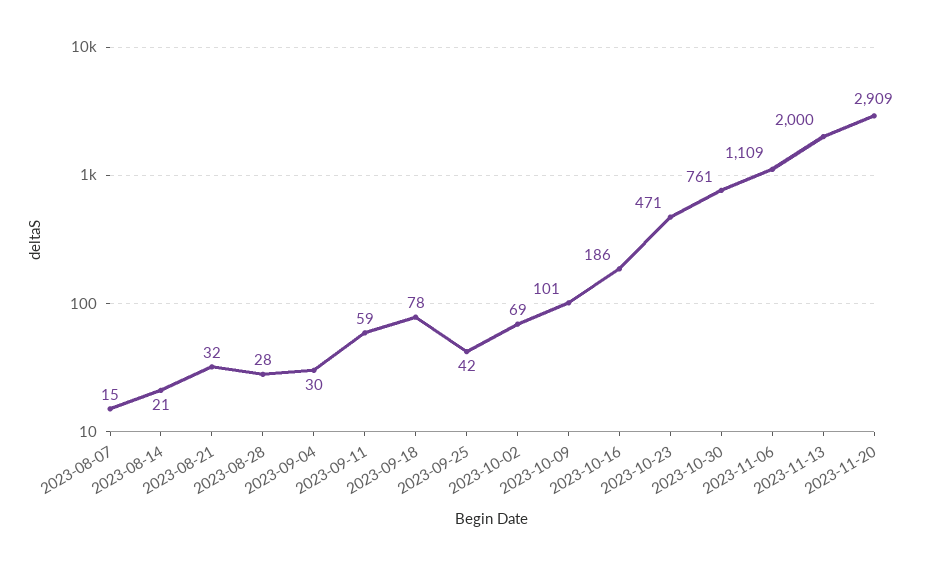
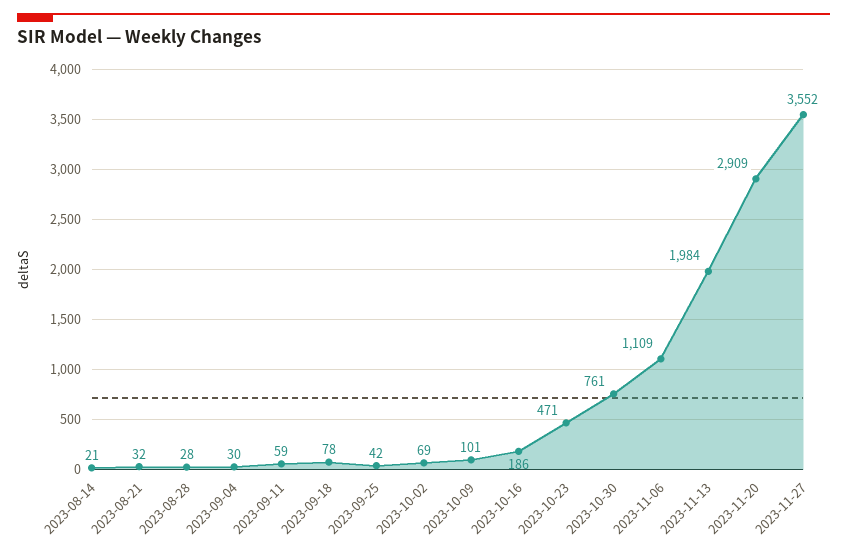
2023-08-07: 15 -> none
2023-11-13: 2000 -> 1984
2023-11-27: none -> 3552

